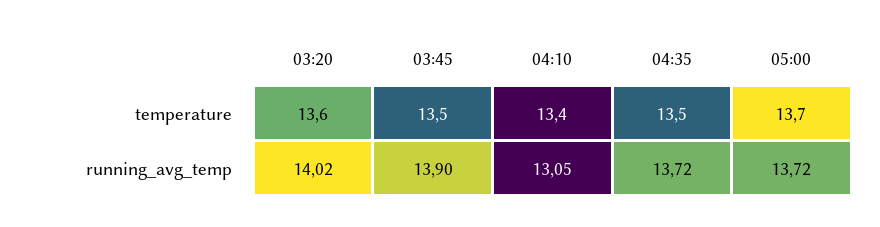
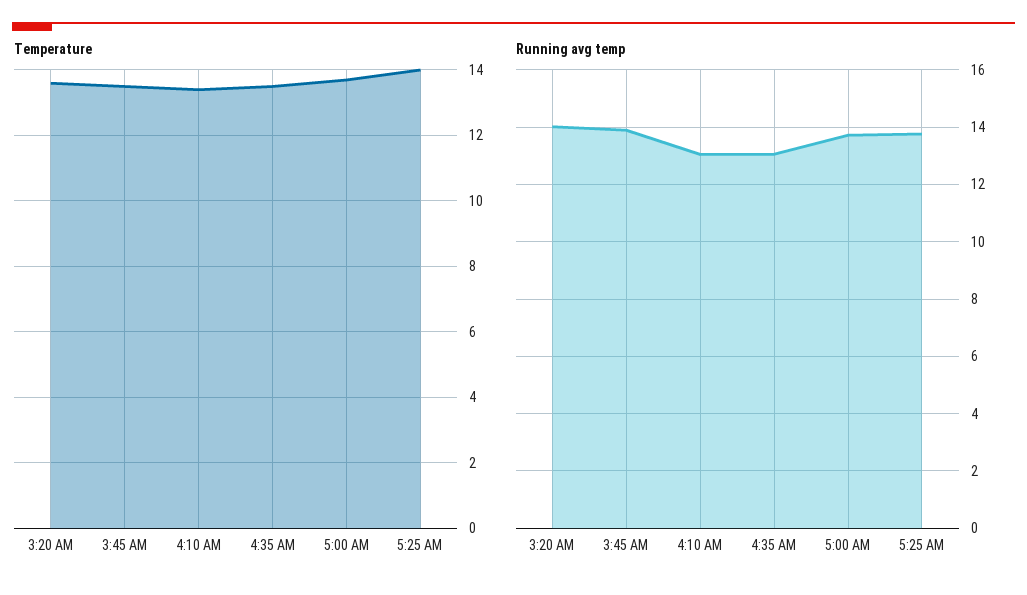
running_avg_temp, 04:35: 13.72 -> 13
temperature, 5:25 AM: none -> 14
running_avg_temp, 5:25 AM: none -> 13.75

